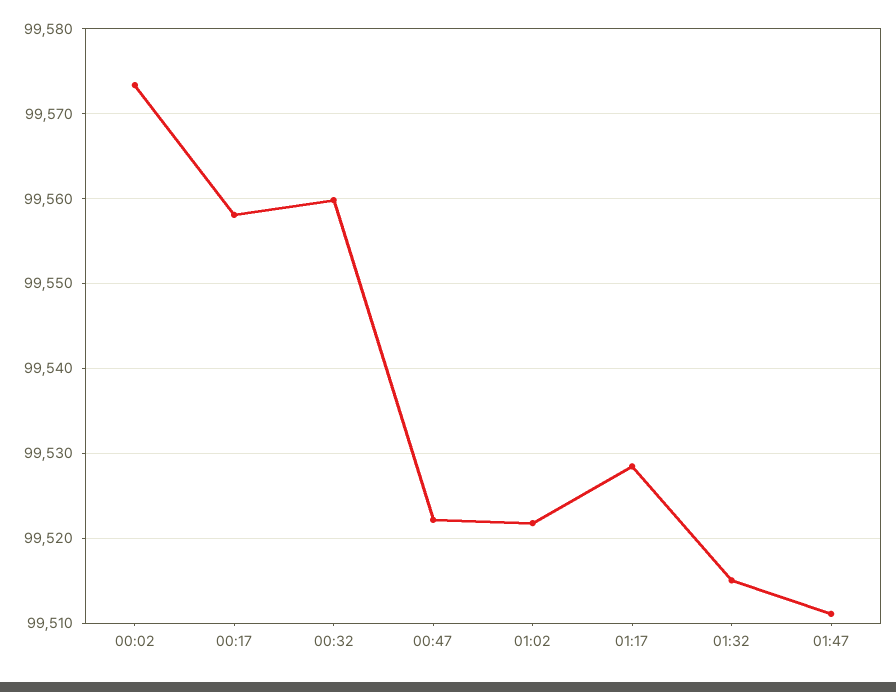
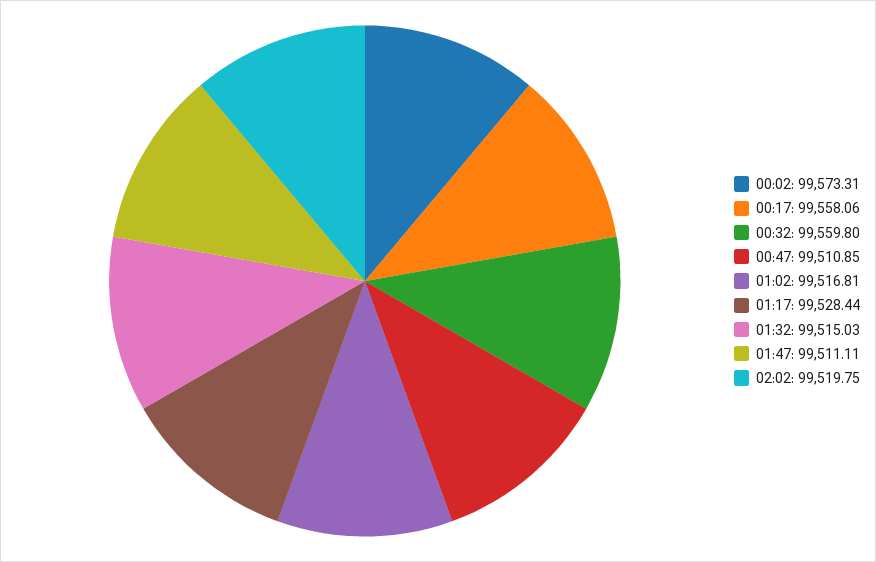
00:47: 99522 -> 99510.85
01:02: 99522 -> 99516.81
02:02: none -> 99519.75

